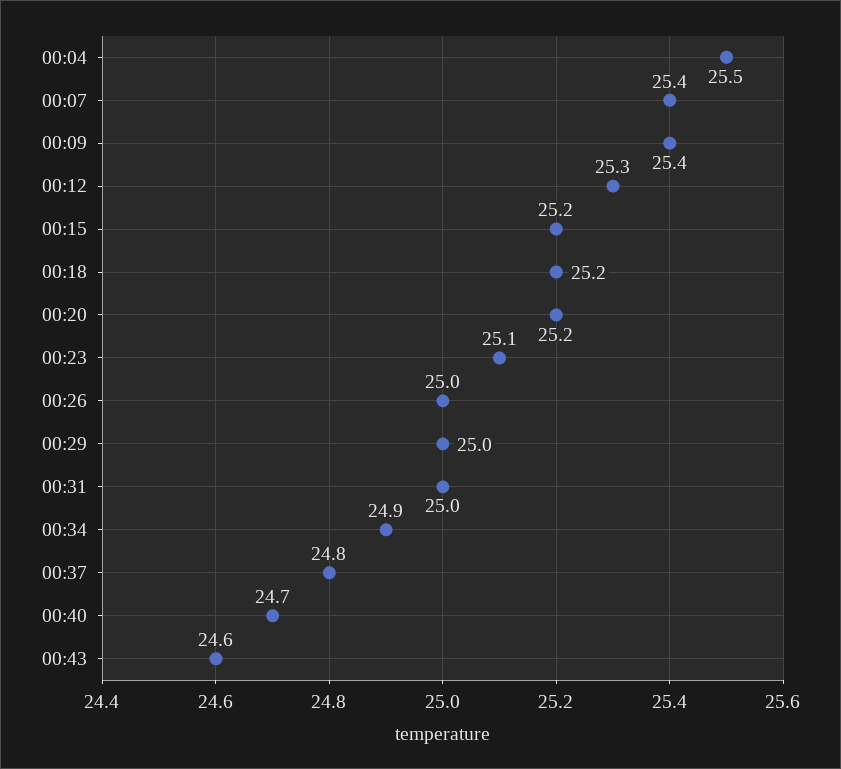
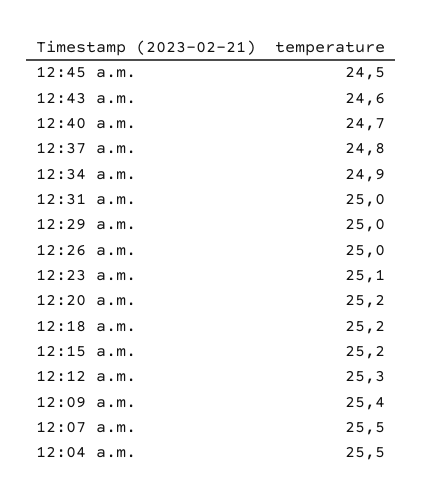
00:07: 25.4 -> 25.5
12:45 a.m.: none -> 24.5

